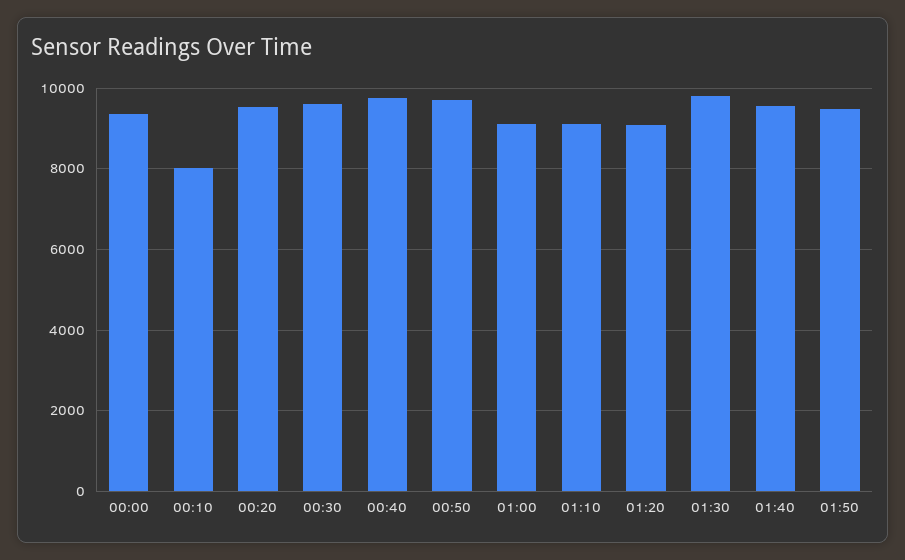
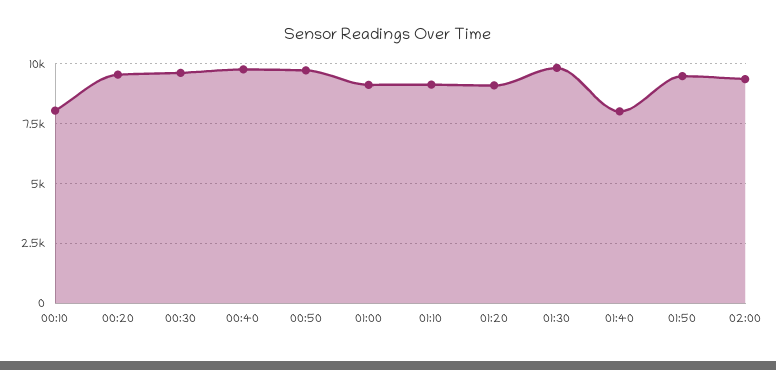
00:00: 9400 -> none
01:40: 9600 -> 8000
02:00: none -> 9500

